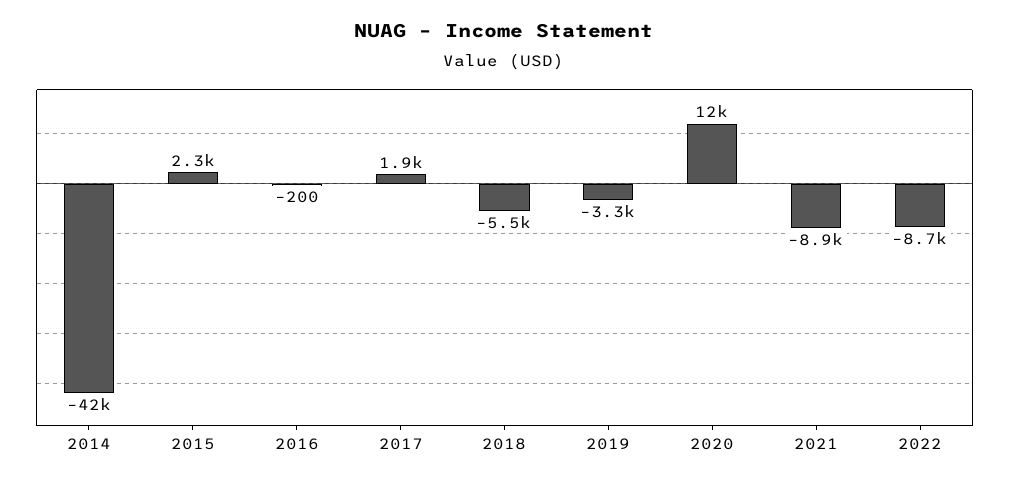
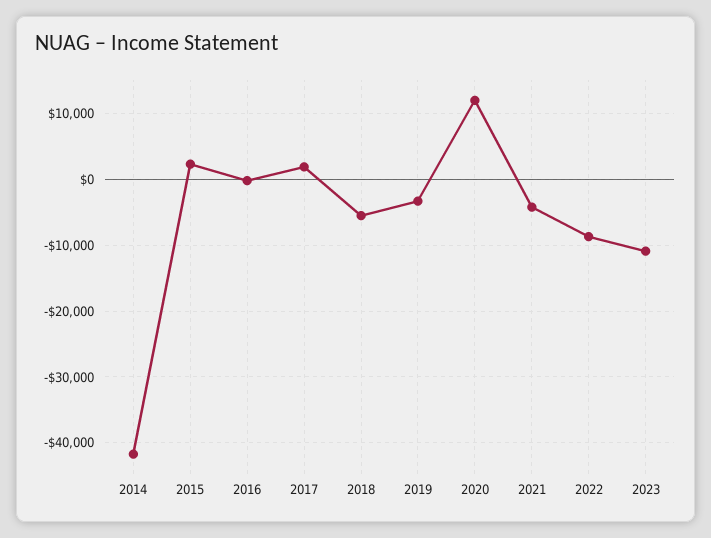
2021: -8900 -> -4000
2023: none -> -11000

